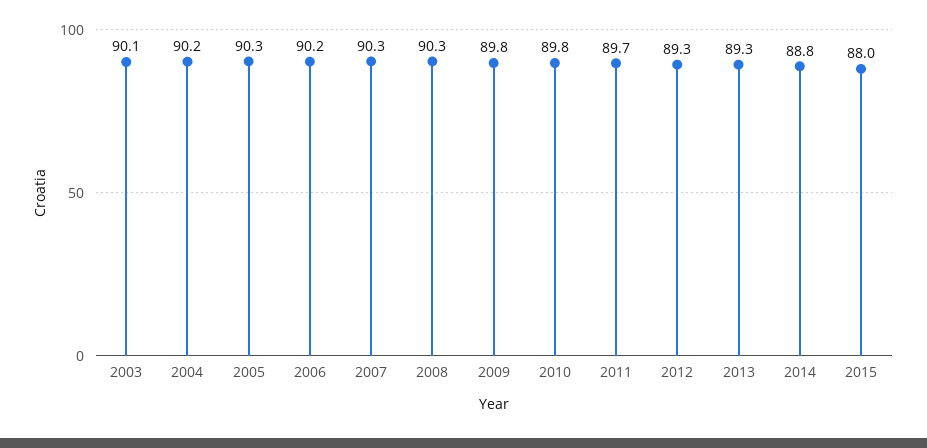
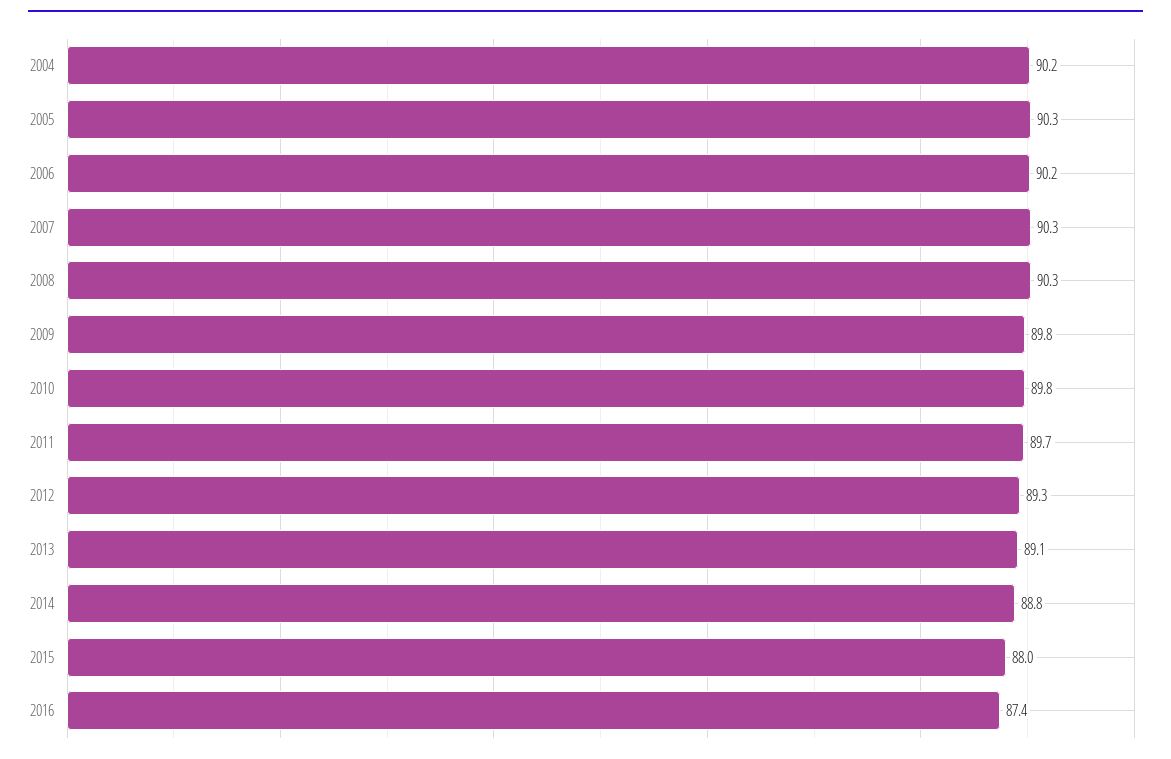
2003: 90.1 -> none
2013: 89.3 -> 89.1
2016: none -> 87.4

